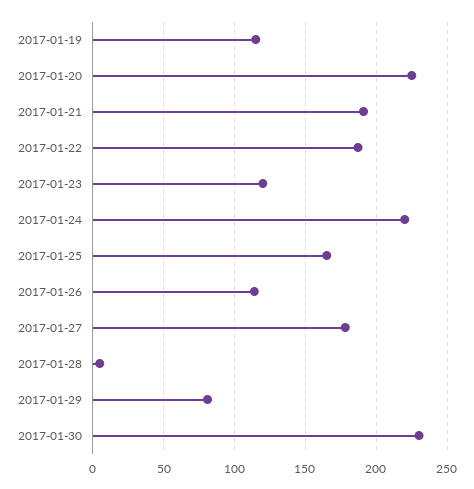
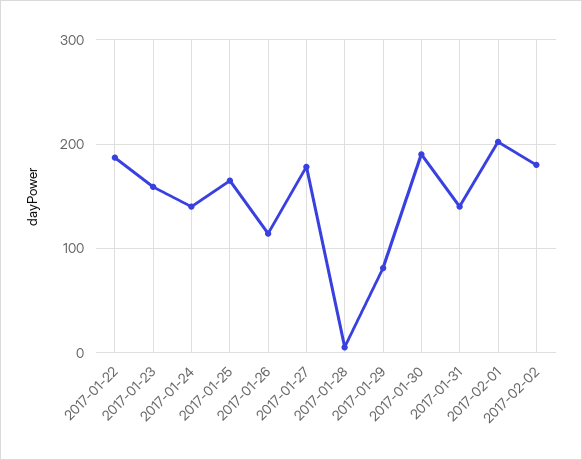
2017-01-19: 115 -> none
2017-01-20: 225 -> none
2017-01-21: 190 -> none
2017-01-23: 120 -> 160
2017-01-24: 220 -> 140
2017-01-30: 230 -> 190
2017-01-31: none -> 140
2017-02-01: none -> 200
2017-02-02: none -> 180

